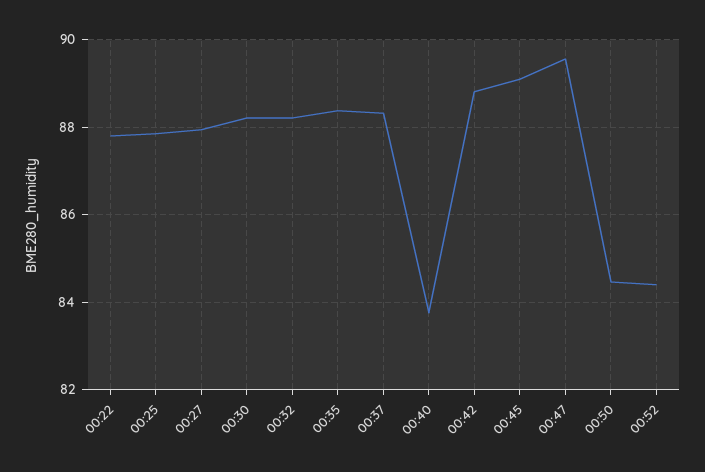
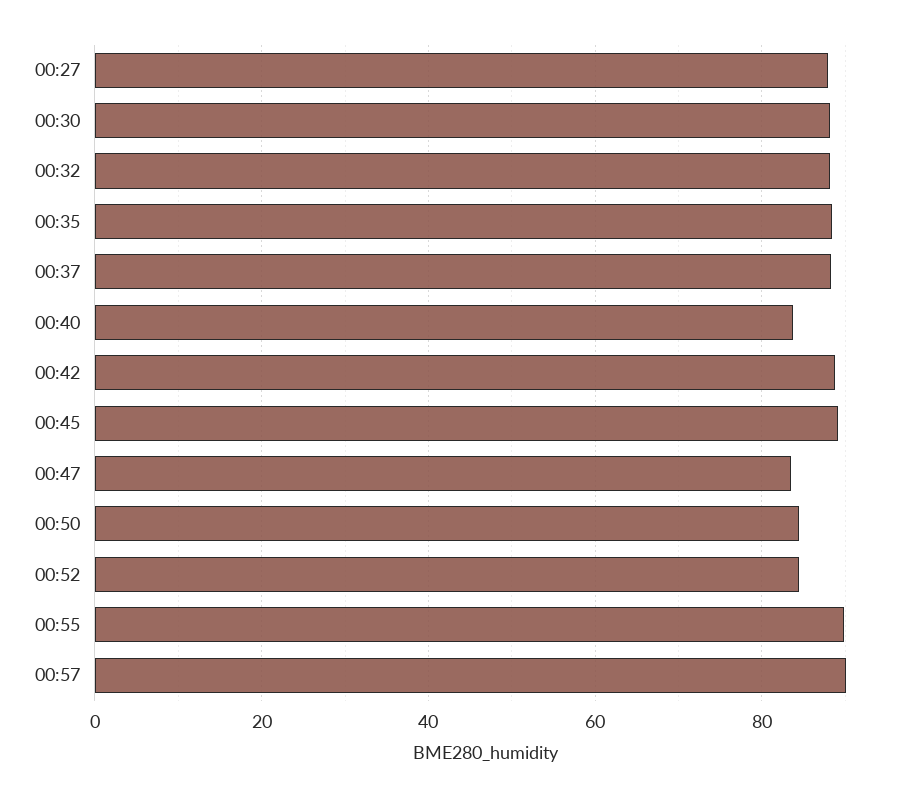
00:22: 87.8 -> none
00:25: 87.8 -> none
00:47: 89.6 -> 84
00:55: none -> 90
00:57: none -> 90

